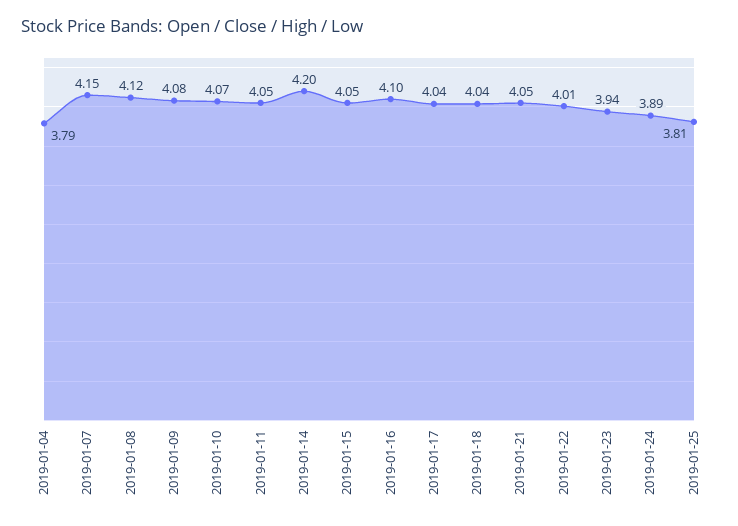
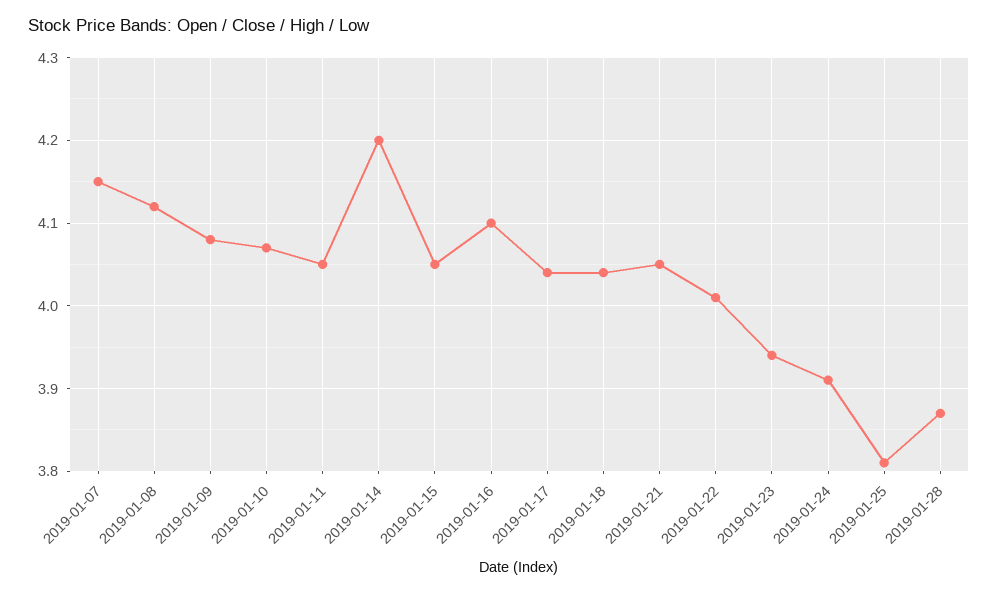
2019-01-04: 3.79 -> none
2019-01-24: 3.89 -> 3.91
2019-01-28: none -> 3.87

